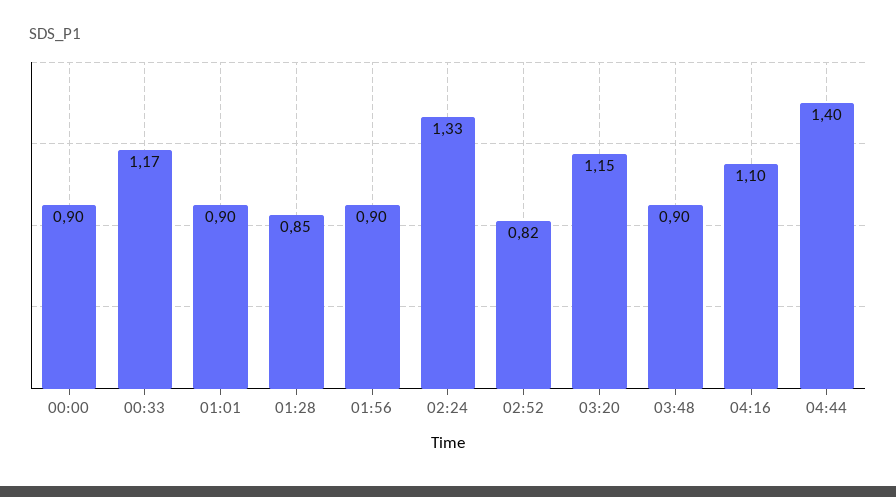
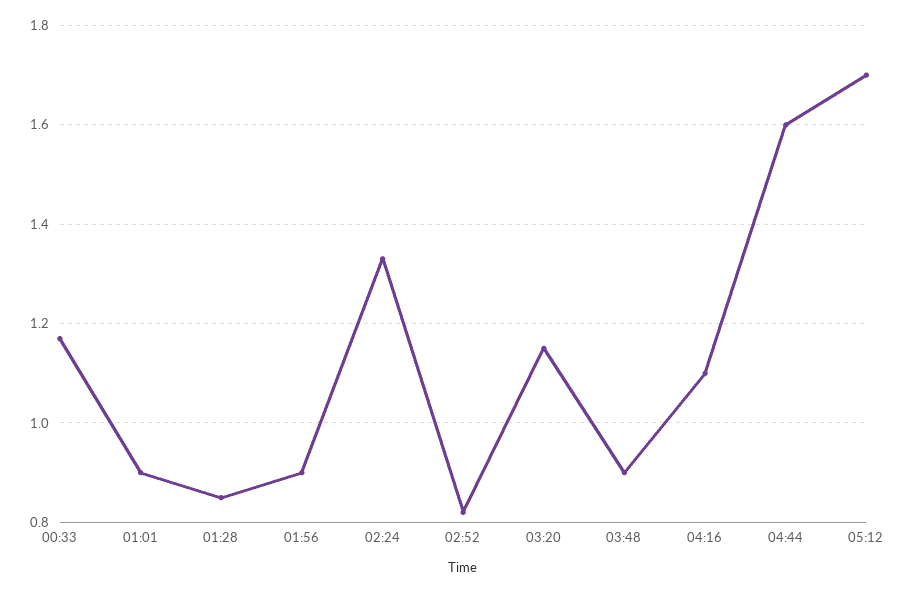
00:00: 0.9 -> none
04:44: 1.4 -> 1.6
05:12: none -> 1.7

